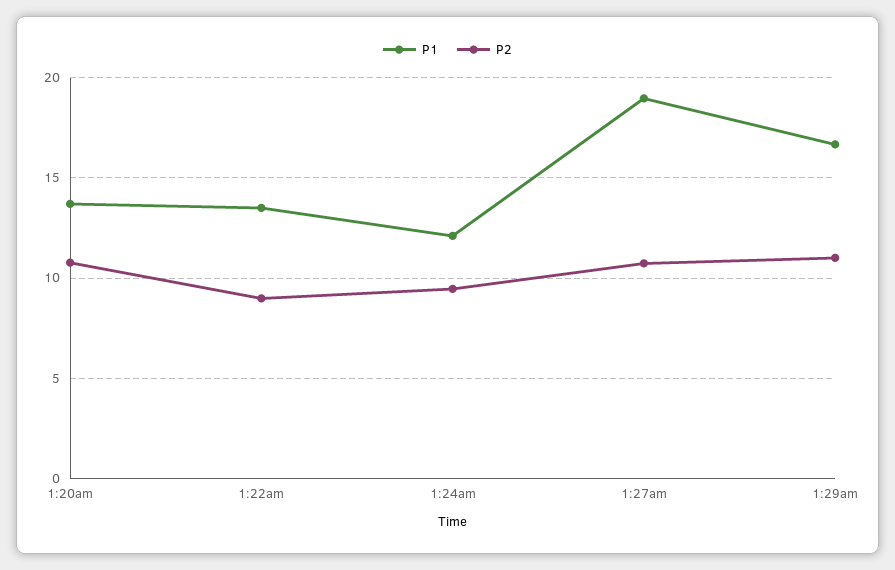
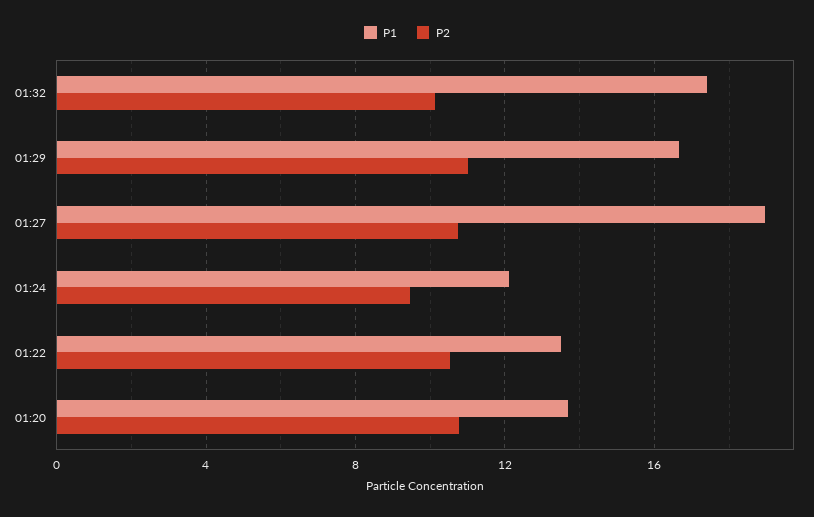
P2, 1:22am: 9 -> 10.5
P1, 01:32: none -> 17.5
P2, 01:32: none -> 10

